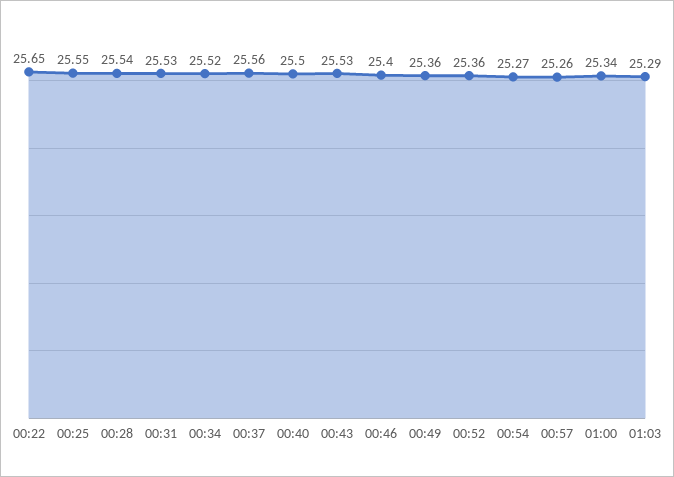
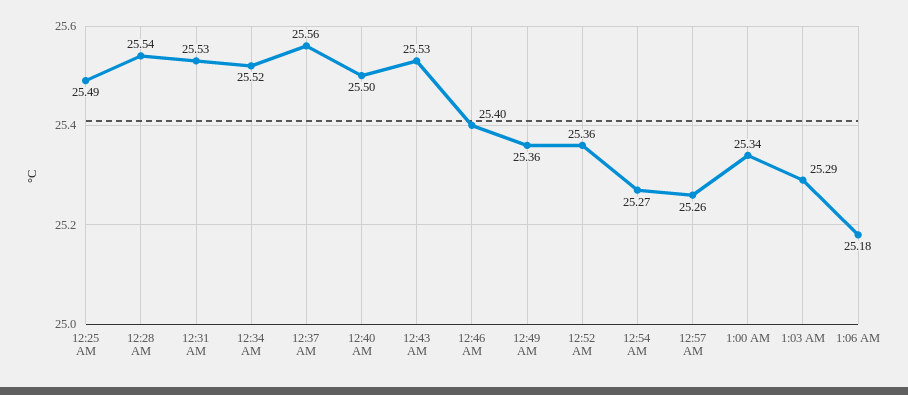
00:22: 25.65 -> none
00:25: 25.55 -> 25.49
1:06 AM: none -> 25.18

